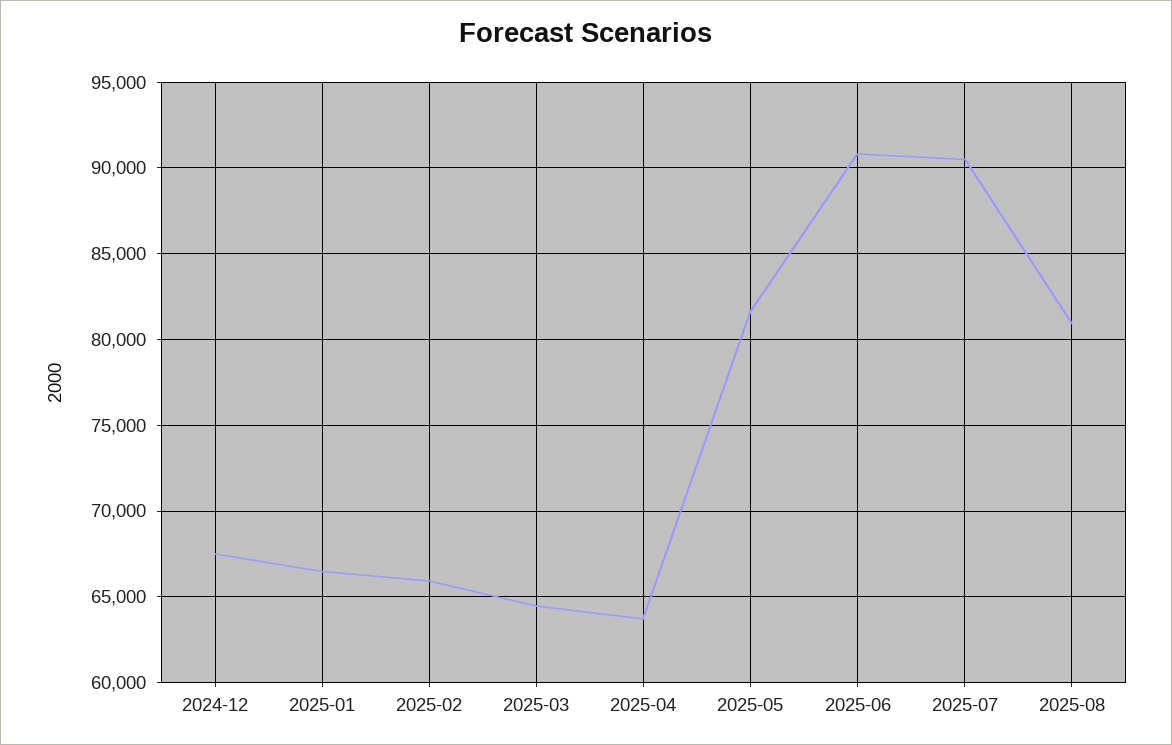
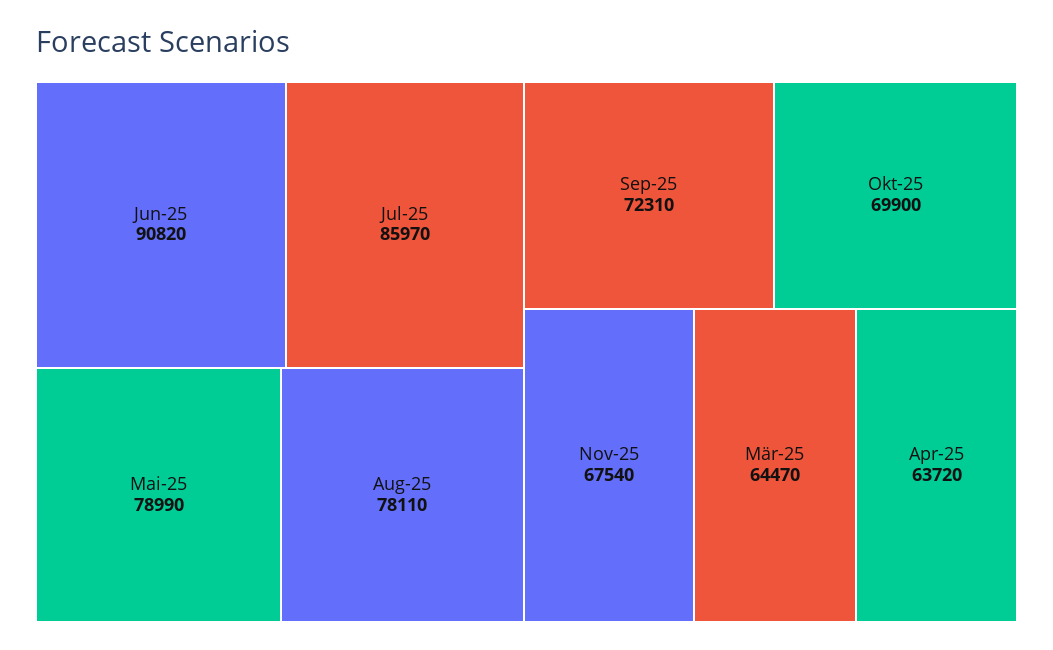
2024-12: 67500 -> none
2025-01: 66500 -> none
2025-02: 66000 -> none
2025-05: 81500 -> 78990
2025-07: 90500 -> 85970
2025-08: 81000 -> 78110
Sep-25: none -> 72310
Okt-25: none -> 69900
Nov-25: none -> 67540

